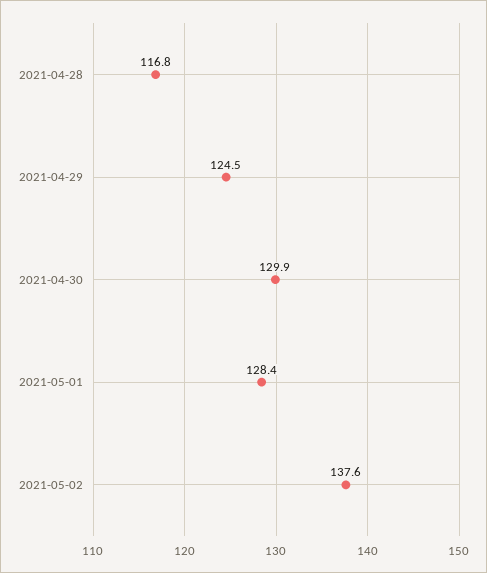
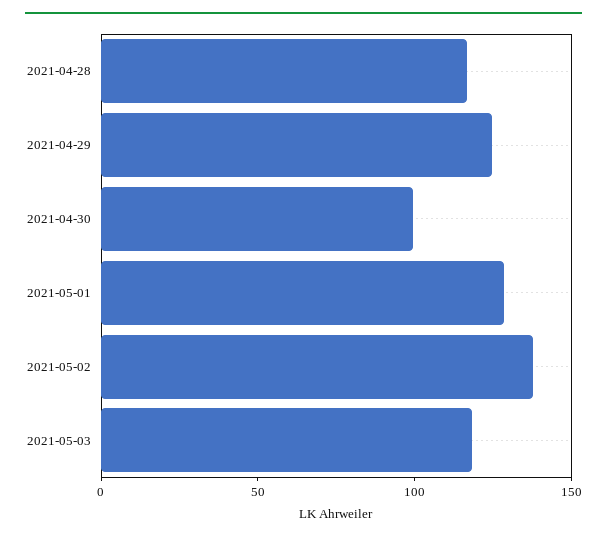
2021-04-30: 129.9 -> 100
2021-05-03: none -> 120

